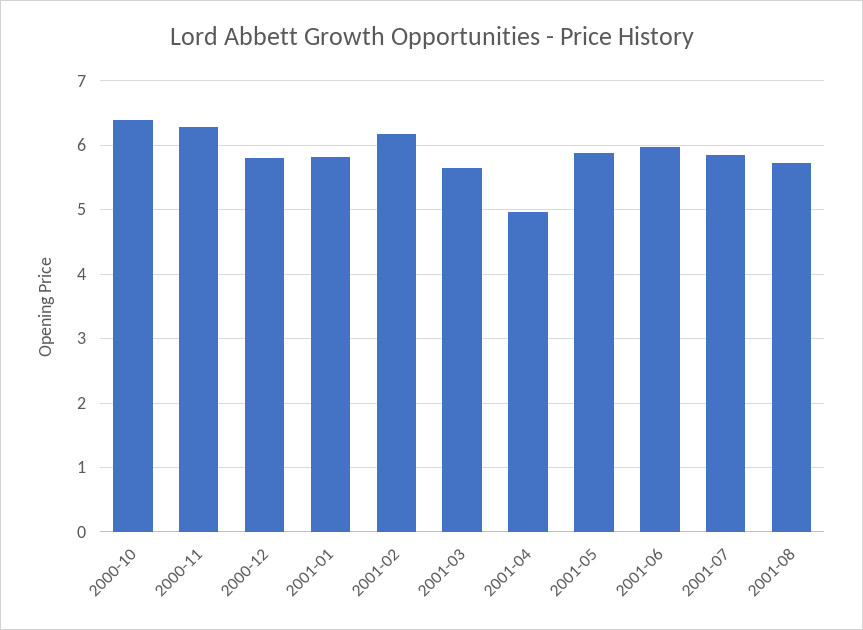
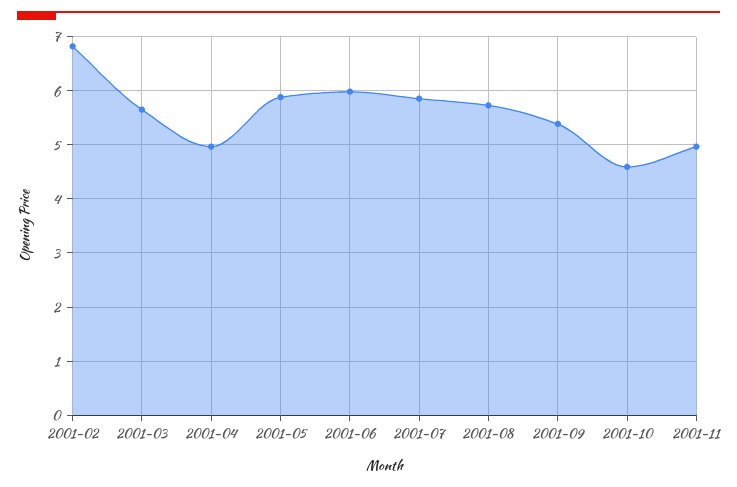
2000-10: 6.4 -> none
2000-11: 6.3 -> none
2000-12: 5.8 -> none
2001-01: 5.8 -> none
2001-02: 6.2 -> 6.8
2001-09: none -> 5.4
2001-10: none -> 4.6
2001-11: none -> 5

